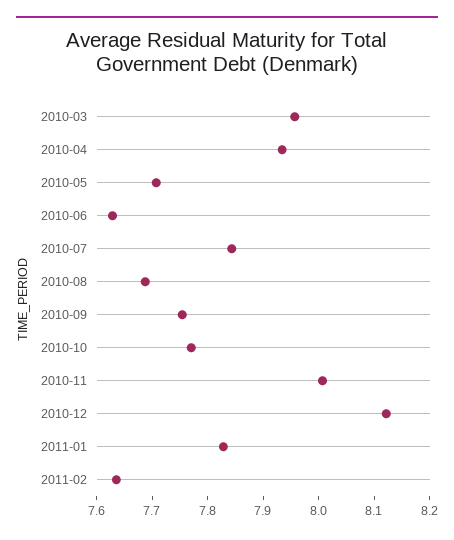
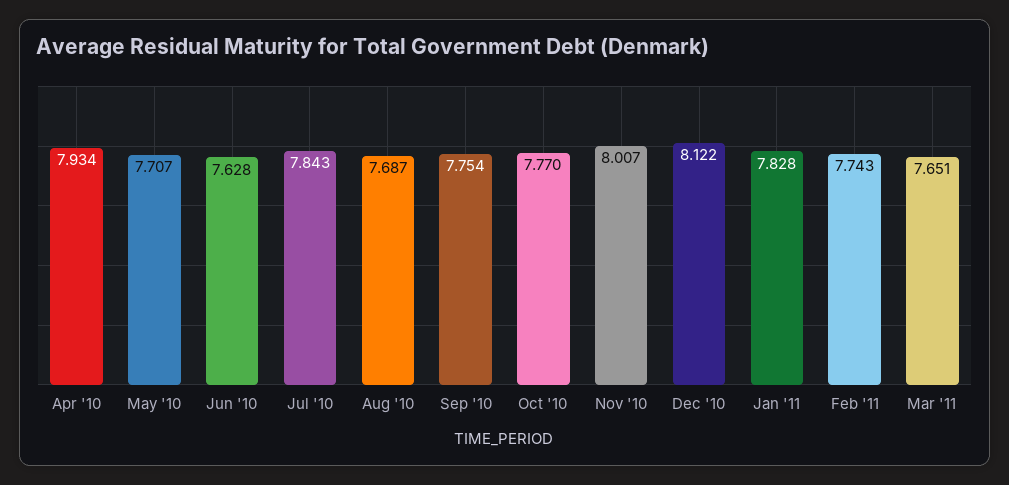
2010-03: 7.96 -> none
2011-02: 7.64 -> 7.743
Mar '11: none -> 7.651

